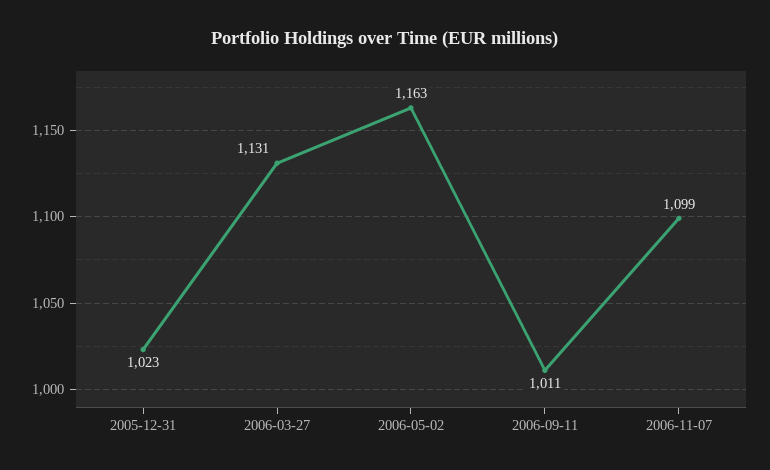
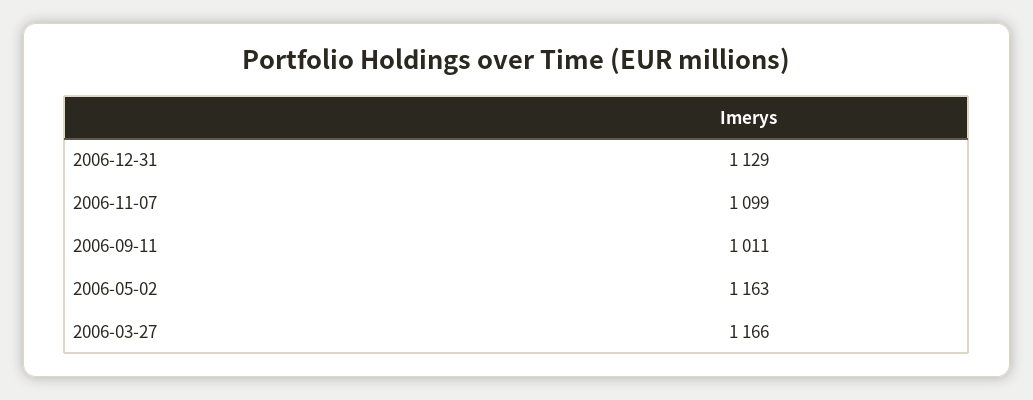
2005-12-31: 1023 -> none
2006-03-27: 1131 -> 1166
2006-12-31: none -> 1129

